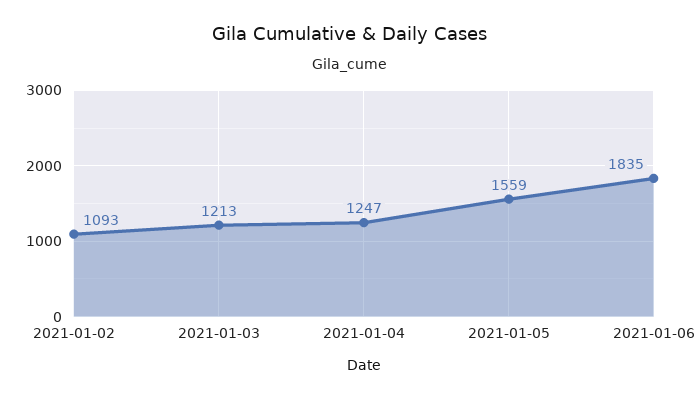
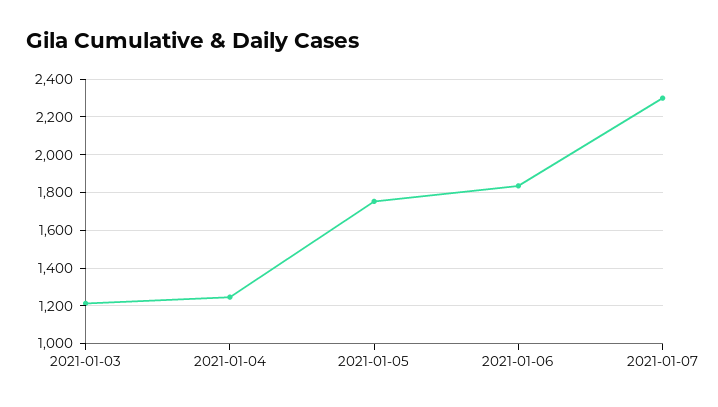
2021-01-02: 1093 -> none
2021-01-05: 1559 -> 1750
2021-01-07: none -> 2300

